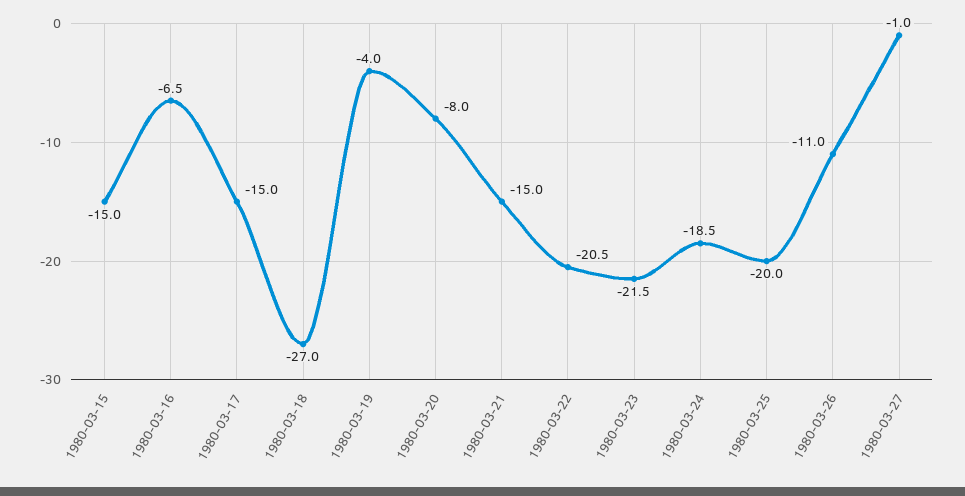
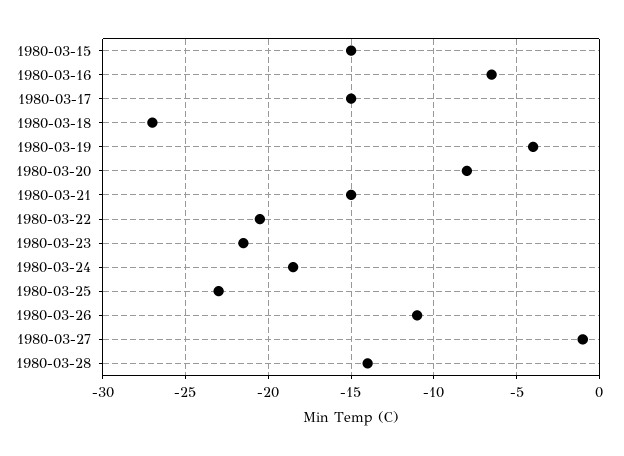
1980-03-25: -20 -> -23
1980-03-28: none -> -14

